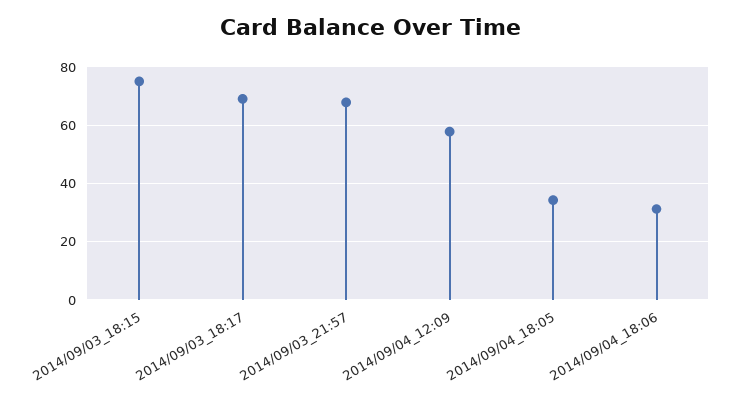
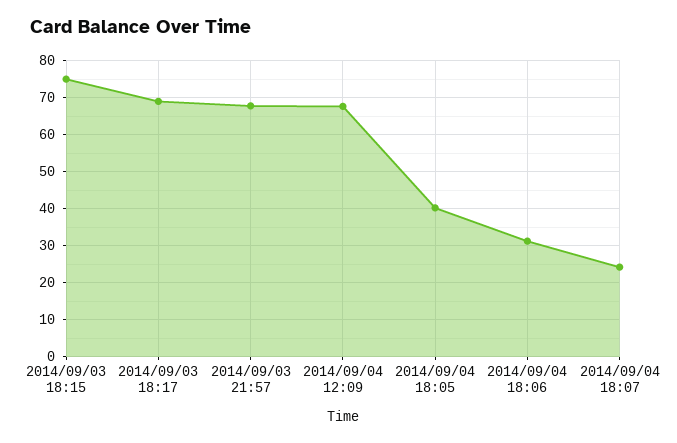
2014/09/04_12:09: 57.5 -> 68
2014/09/04_18:05: 35 -> 40
2014/09/04 18:07: none -> 24

